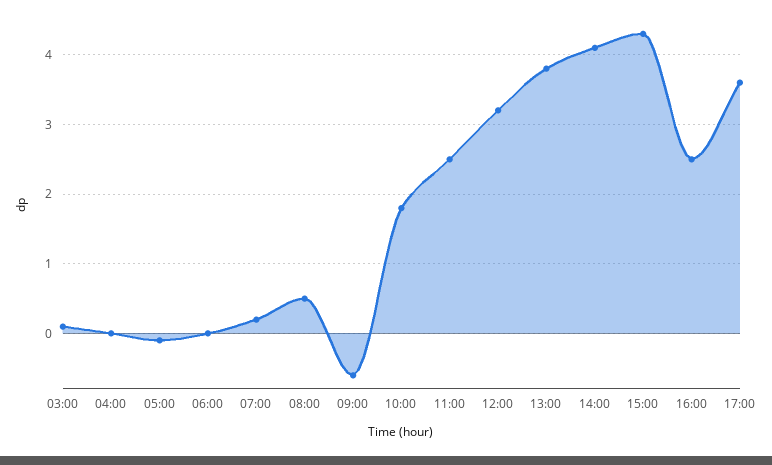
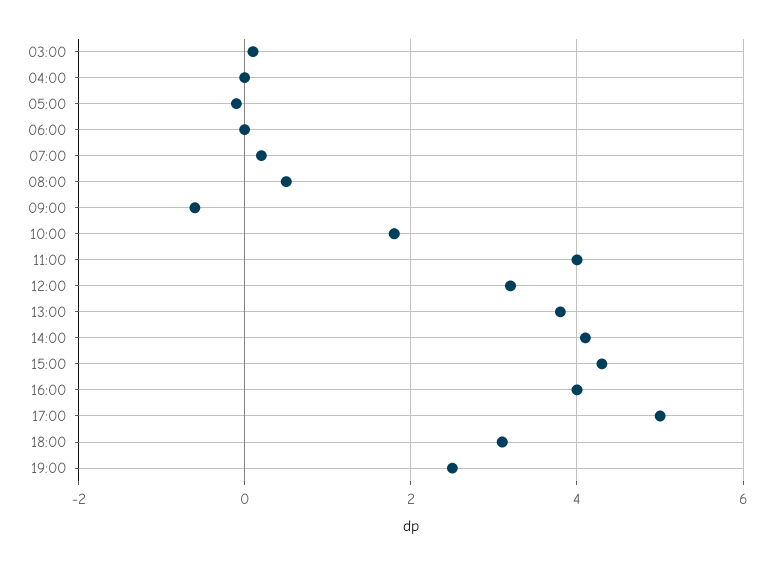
11:00: 2.5 -> 4
16:00: 2.5 -> 4
17:00: 3.6 -> 5
18:00: none -> 3
19:00: none -> 2.5

